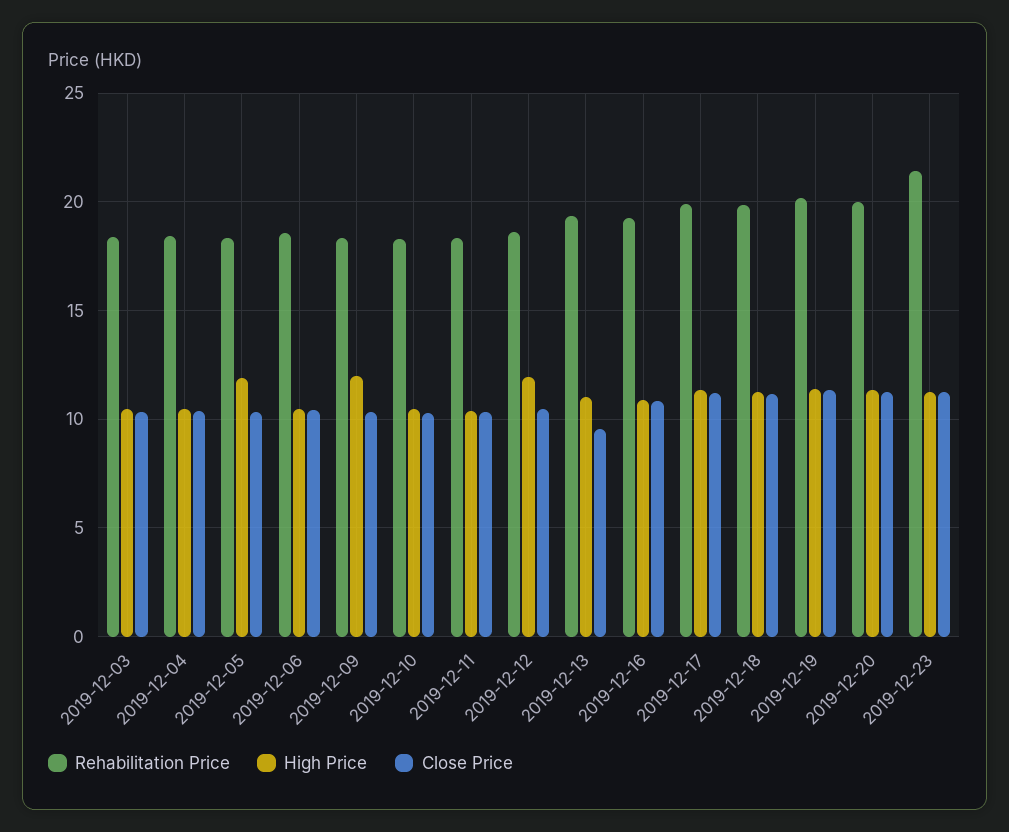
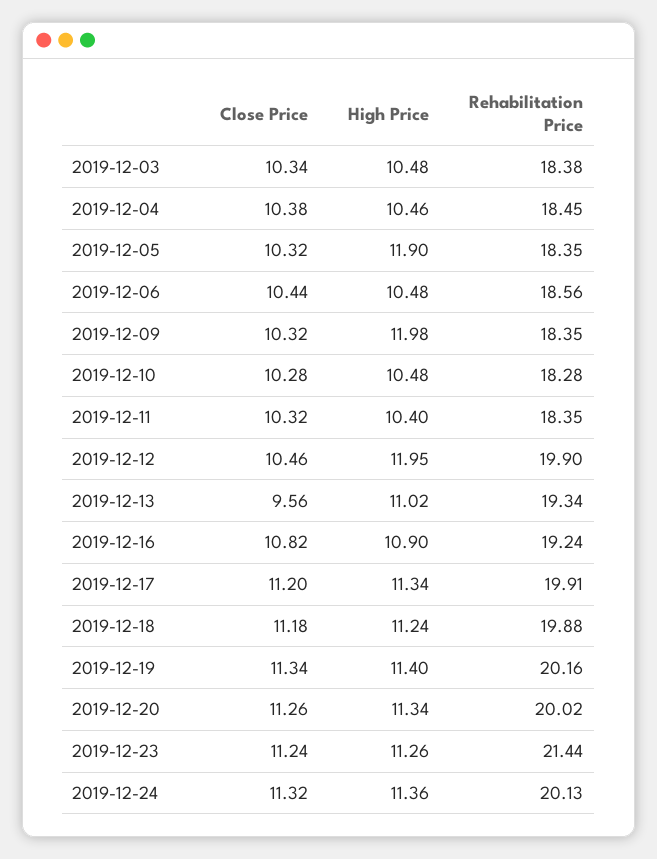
Rehabilitation Price, 2019-12-12: 18.5 -> 19.9
Close Price, 2019-12-24: none -> 11.32
High Price, 2019-12-24: none -> 11.36
Rehabilitation Price, 2019-12-24: none -> 20.13

